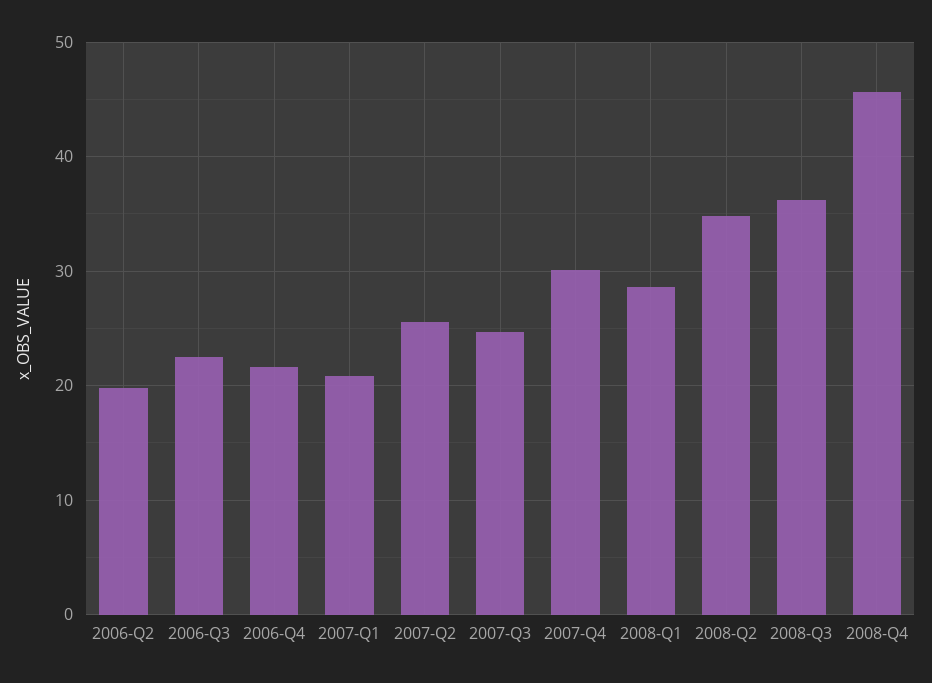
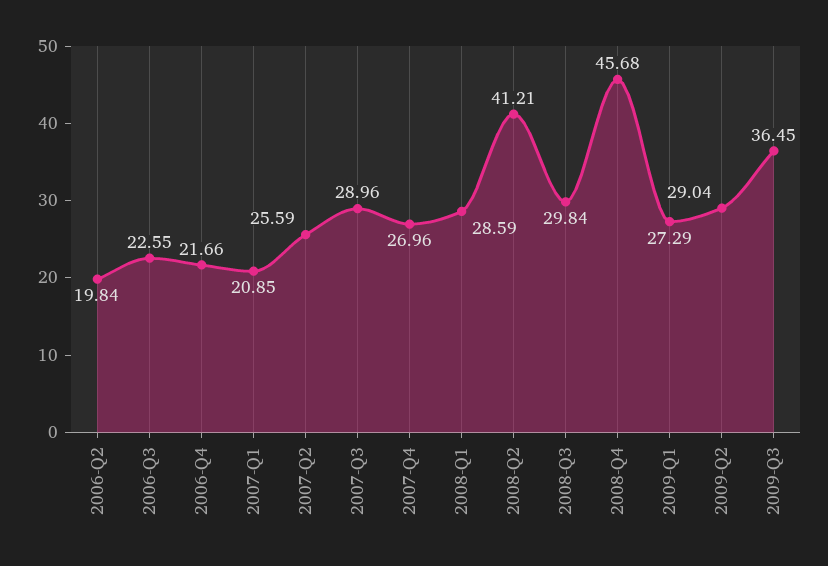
2007-Q3: 25 -> 28.96
2007-Q4: 30 -> 26.96
2008-Q2: 35 -> 41.21
2008-Q3: 36 -> 29.84
2009-Q1: none -> 27.29
2009-Q2: none -> 29.04
2009-Q3: none -> 36.45

